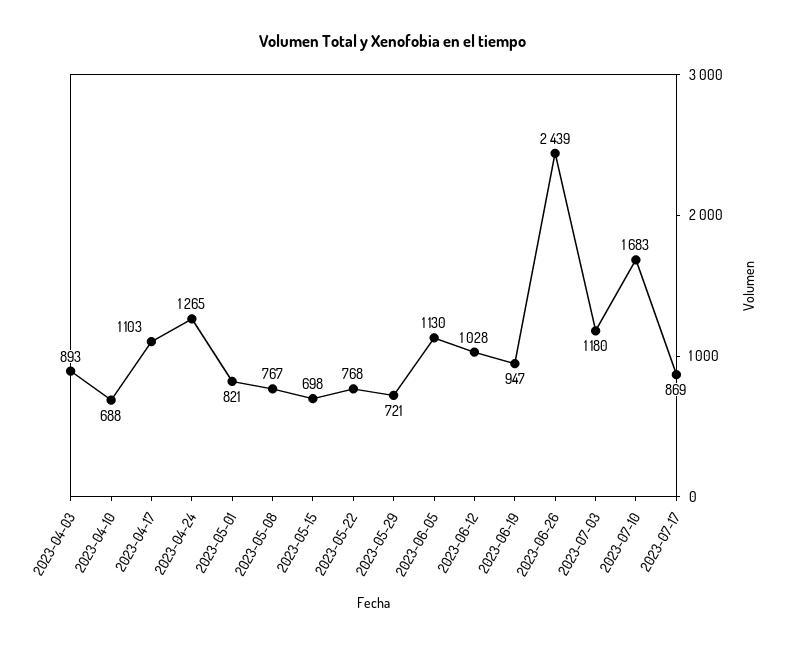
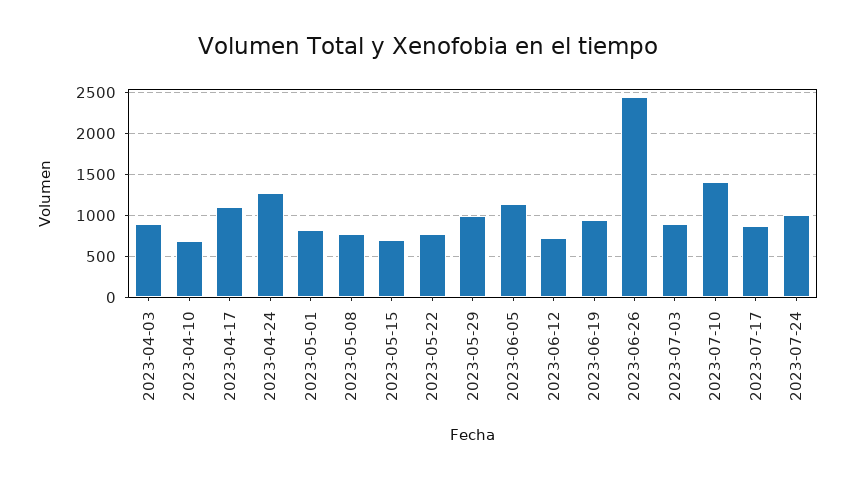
2023-05-29: 721 -> 1000
2023-06-12: 1028 -> 700
2023-07-03: 1180 -> 900
2023-07-10: 1683 -> 1400
2023-07-24: none -> 1000

